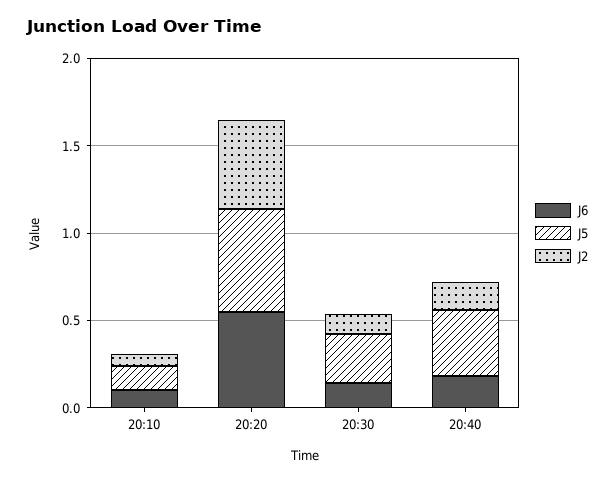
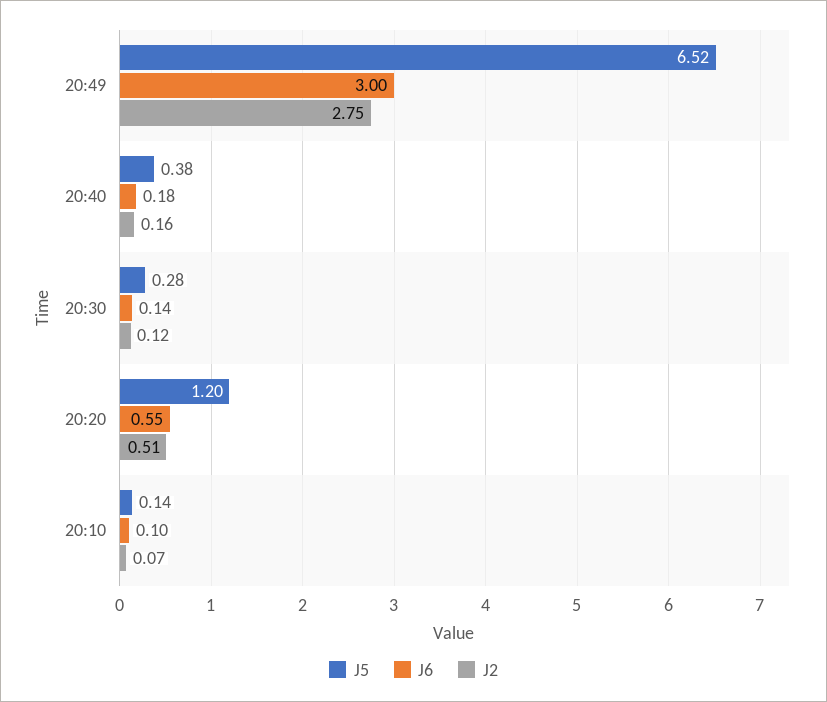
J5, 20:20: 0.6 -> 1.2
J5, 20:49: none -> 6.52
J6, 20:49: none -> 3
J2, 20:49: none -> 2.75

